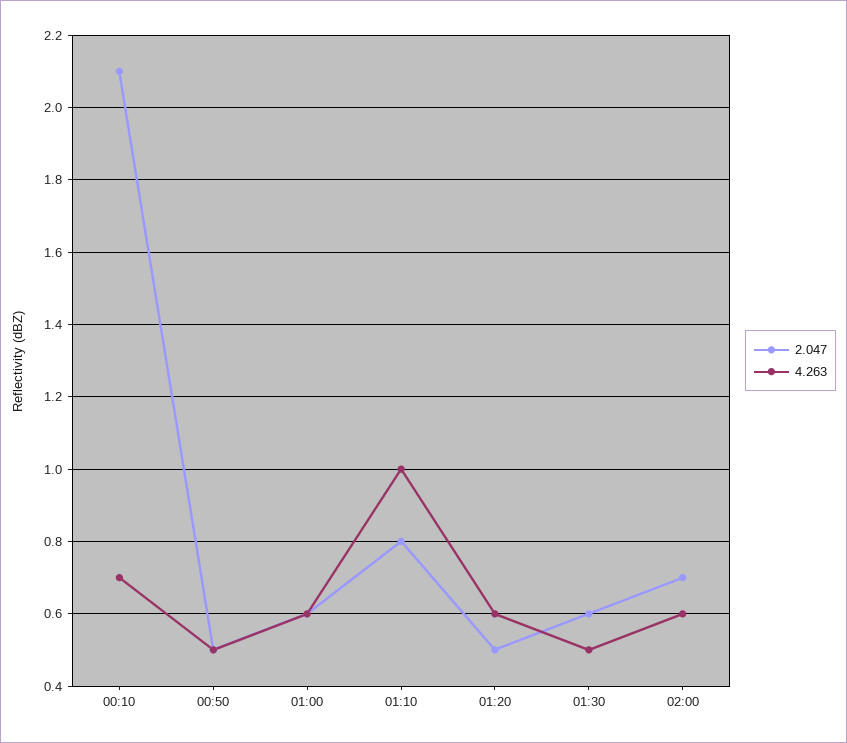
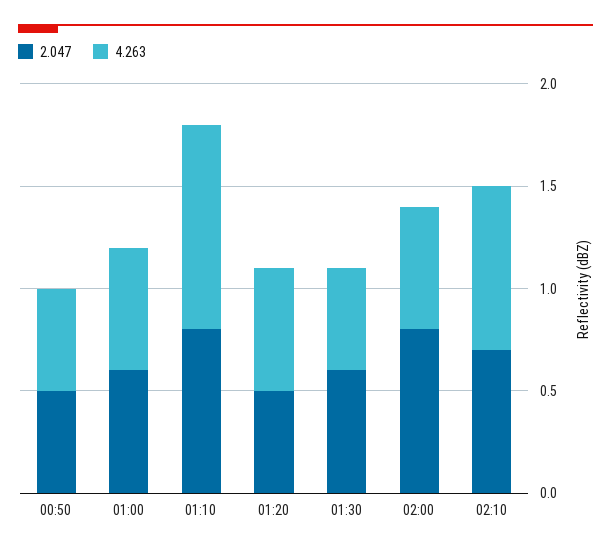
2.047, 00:10: 2.1 -> none
4.263, 00:10: 0.7 -> none
2.047, 02:00: 0.7 -> 0.8
2.047, 02:10: none -> 0.7
4.263, 02:10: none -> 0.8

